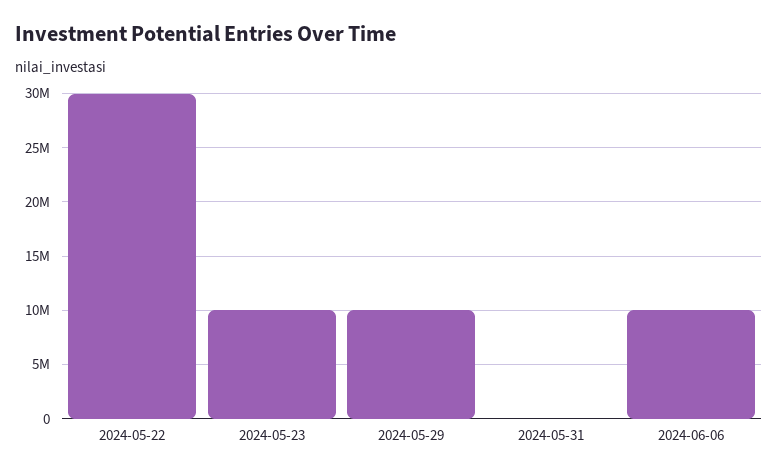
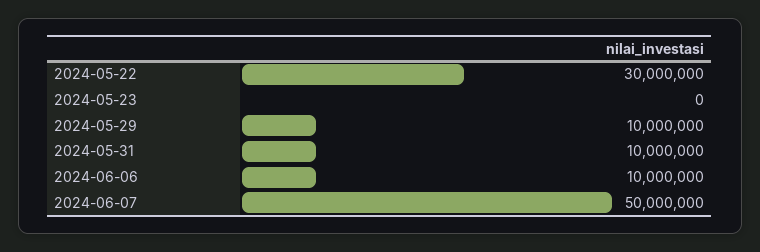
2024-05-23: 10000000 -> 0
2024-05-31: 0 -> 10000000
2024-06-07: none -> 50000000

